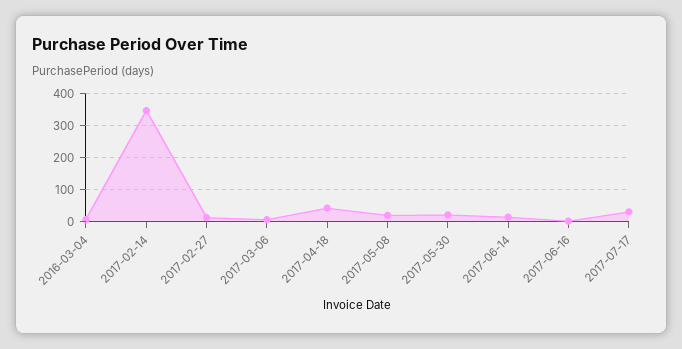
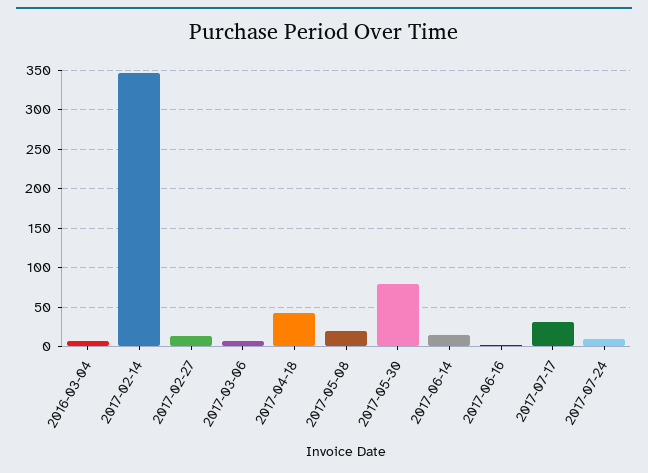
2017-05-30: 20 -> 80
2017-07-24: none -> 10

